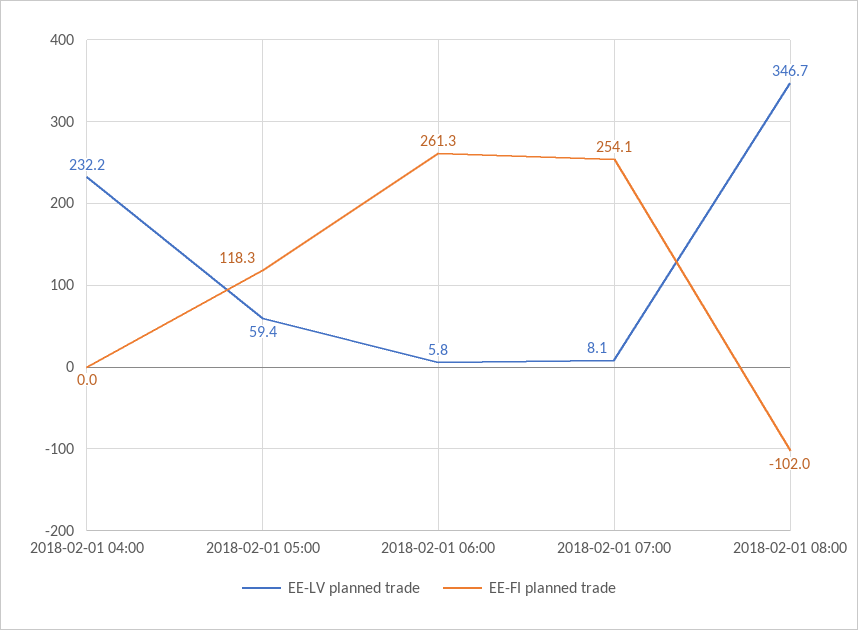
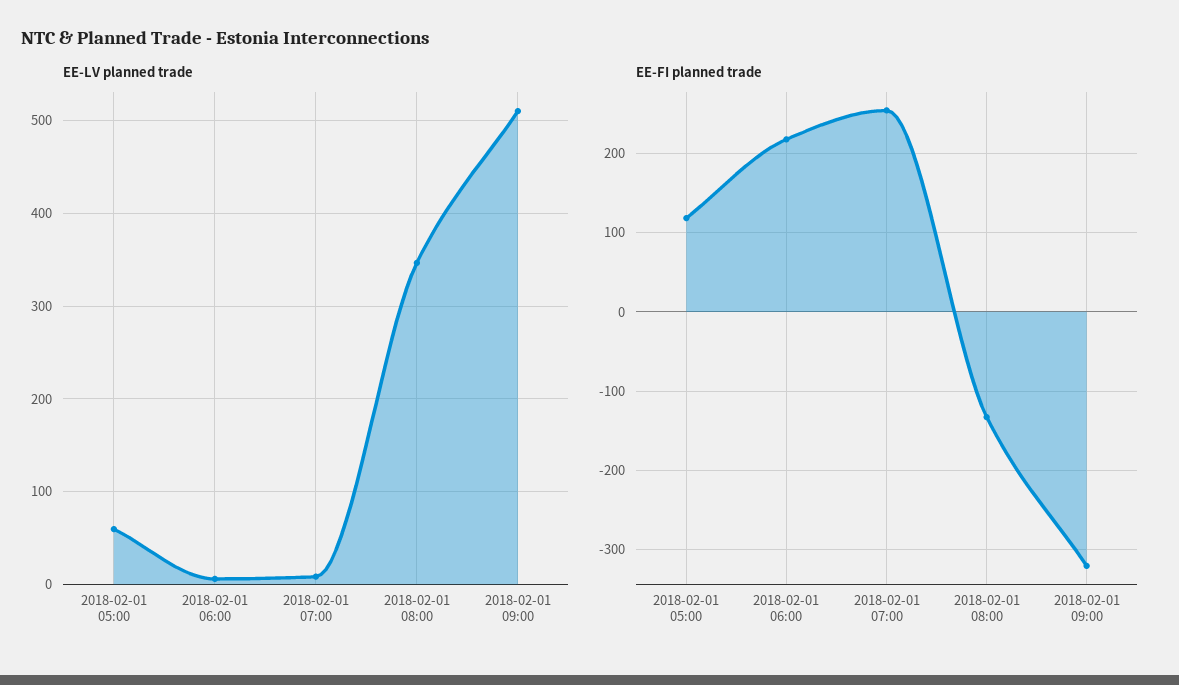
EE-LV planned trade, 2018-02-01 04:00: 232.2 -> none
EE-FI planned trade, 2018-02-01 04:00: 0 -> none
EE-FI planned trade, 2018-02-01 06:00: 261.3 -> 220
EE-FI planned trade, 2018-02-01 08:00: -102 -> -130
EE-LV planned trade, 2018-02-01 09:00: none -> 510
EE-FI planned trade, 2018-02-01 09:00: none -> -320

